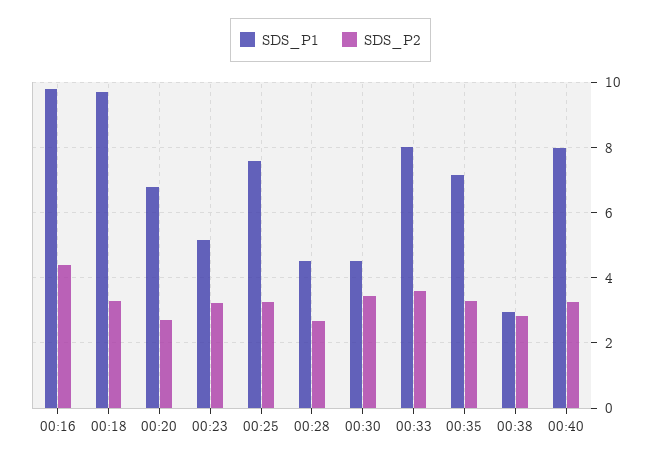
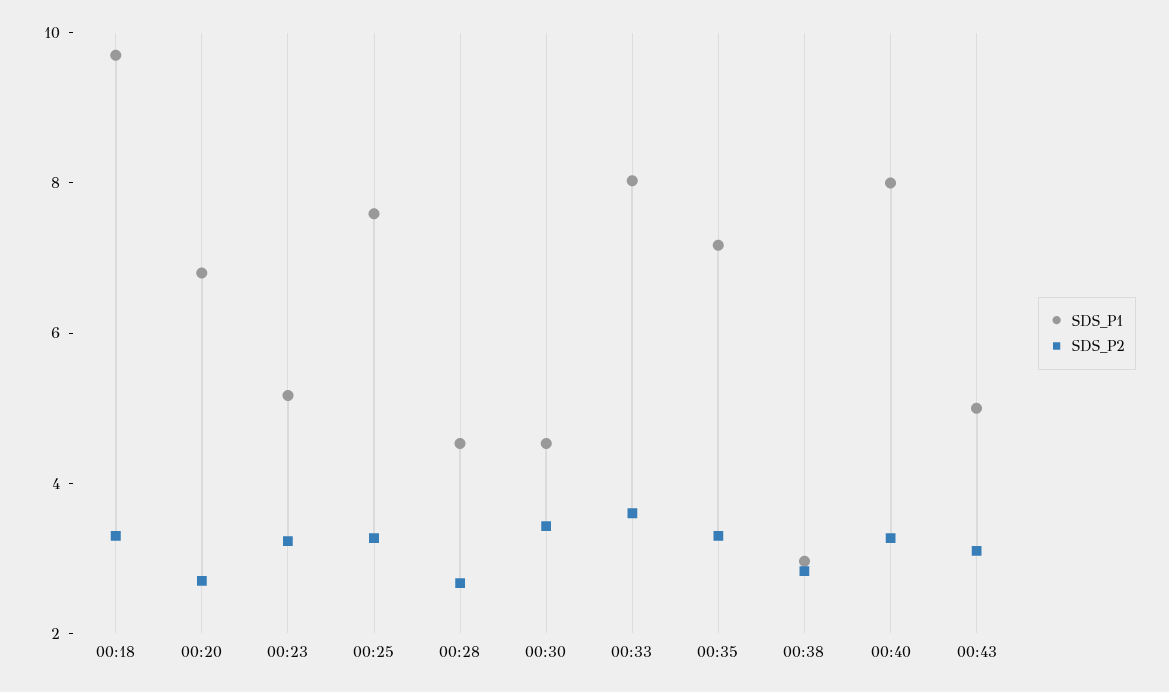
SDS_P1, 00:16: 9.8 -> none
SDS_P2, 00:16: 4.4 -> none
SDS_P1, 00:43: none -> 5
SDS_P2, 00:43: none -> 3

